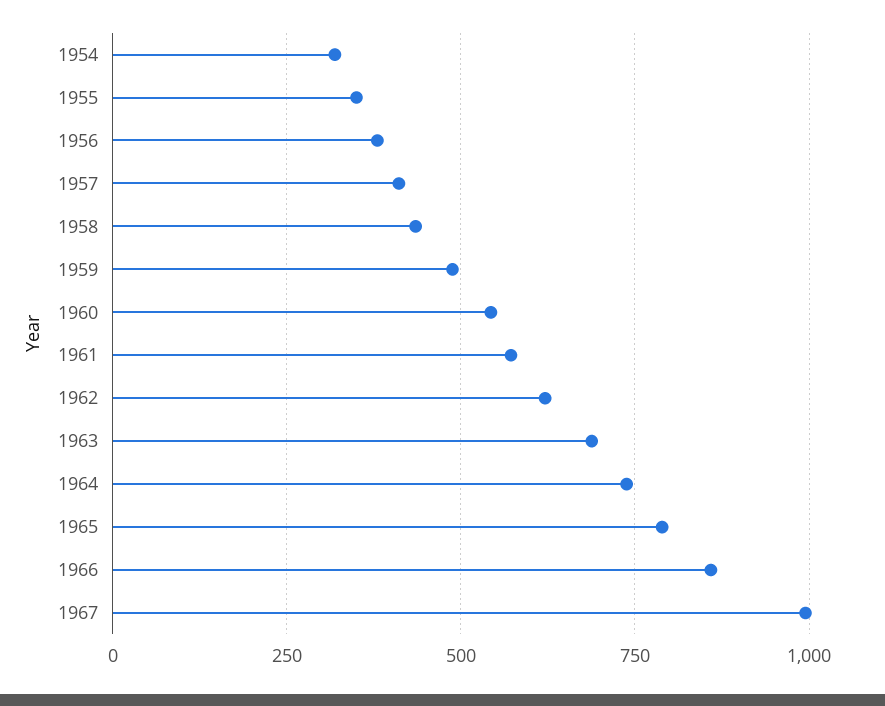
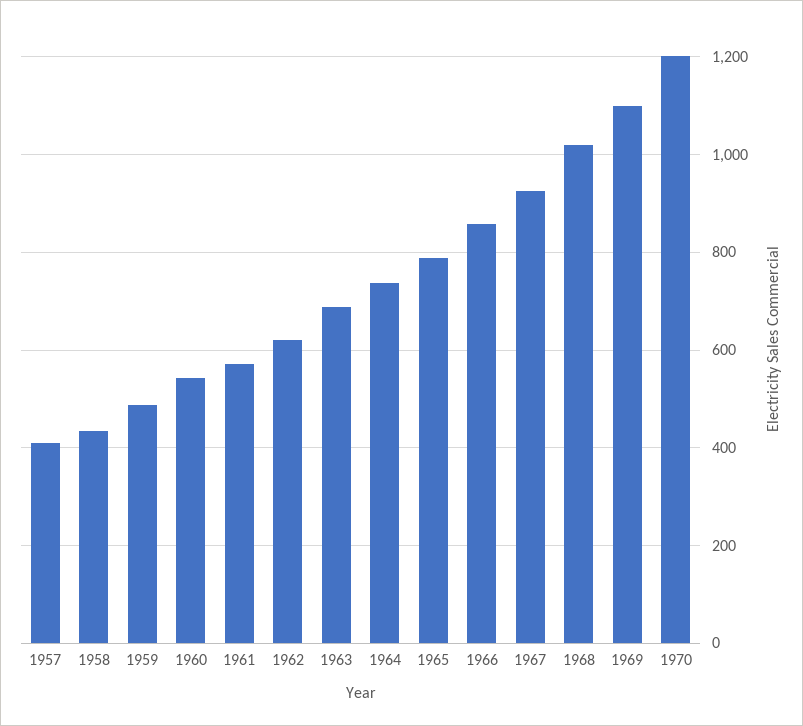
1954: 325 -> none
1955: 350 -> none
1956: 375 -> none
1967: 1000 -> 920
1968: none -> 1020
1969: none -> 1100
1970: none -> 1200

